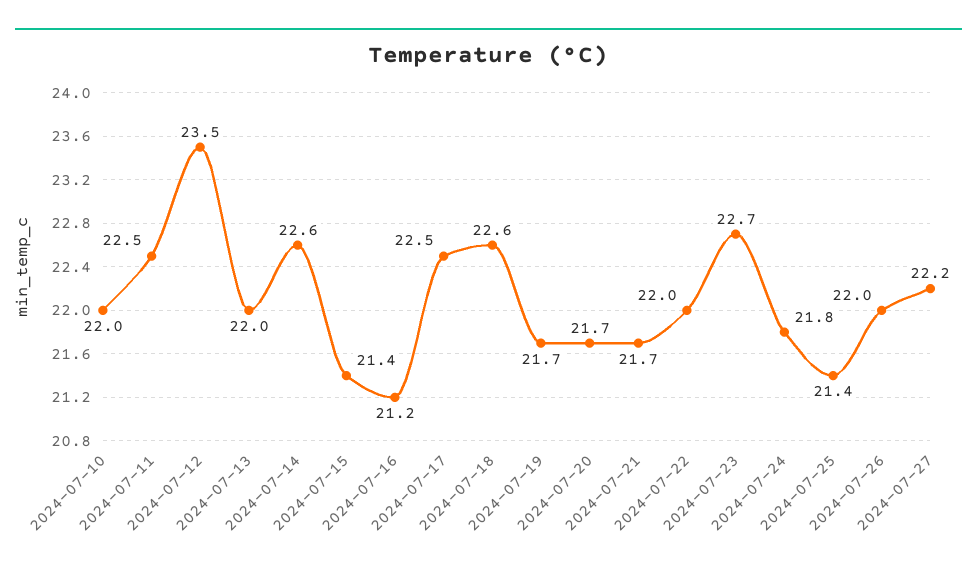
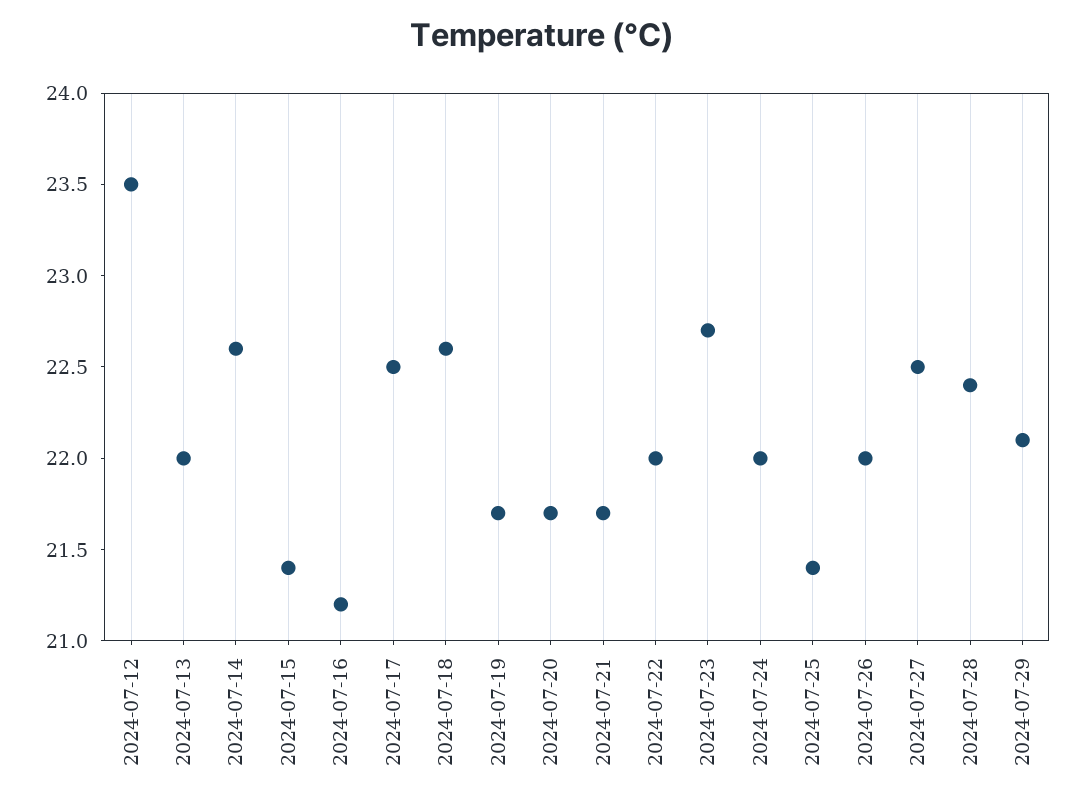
2024-07-10: 22 -> none
2024-07-11: 22.5 -> none
2024-07-24: 21.8 -> 22
2024-07-27: 22.2 -> 22.5
2024-07-28: none -> 22.4
2024-07-29: none -> 22.1

